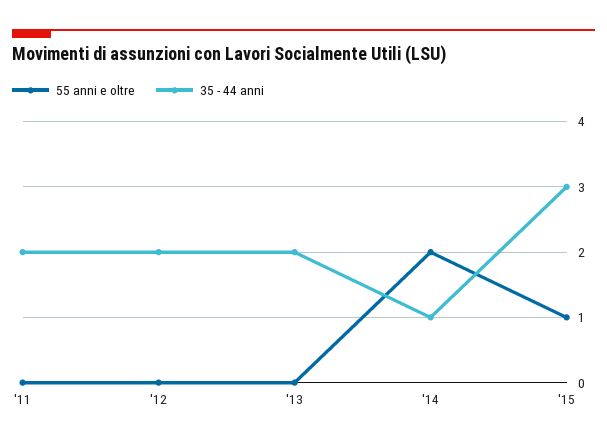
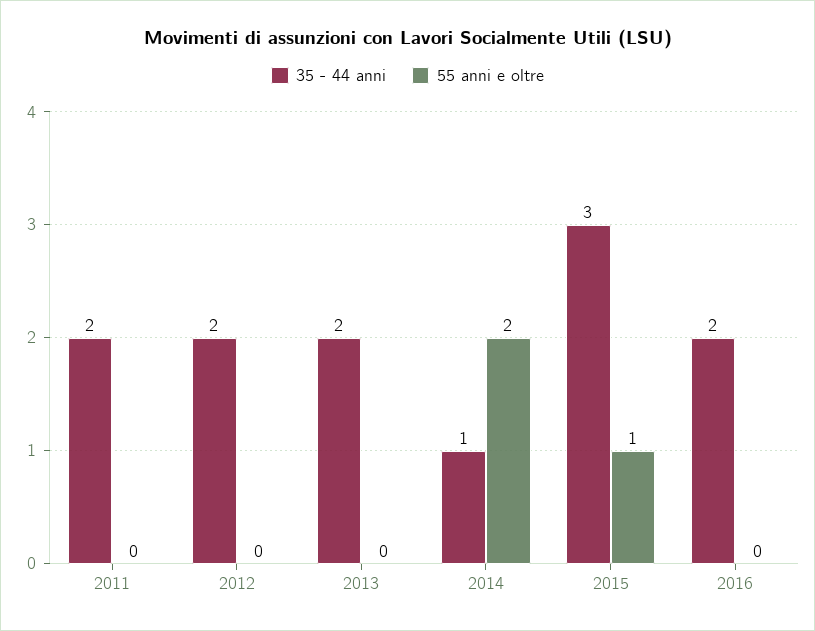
35 - 44 anni, 2016: none -> 2
55 anni e oltre, 2016: none -> 0

